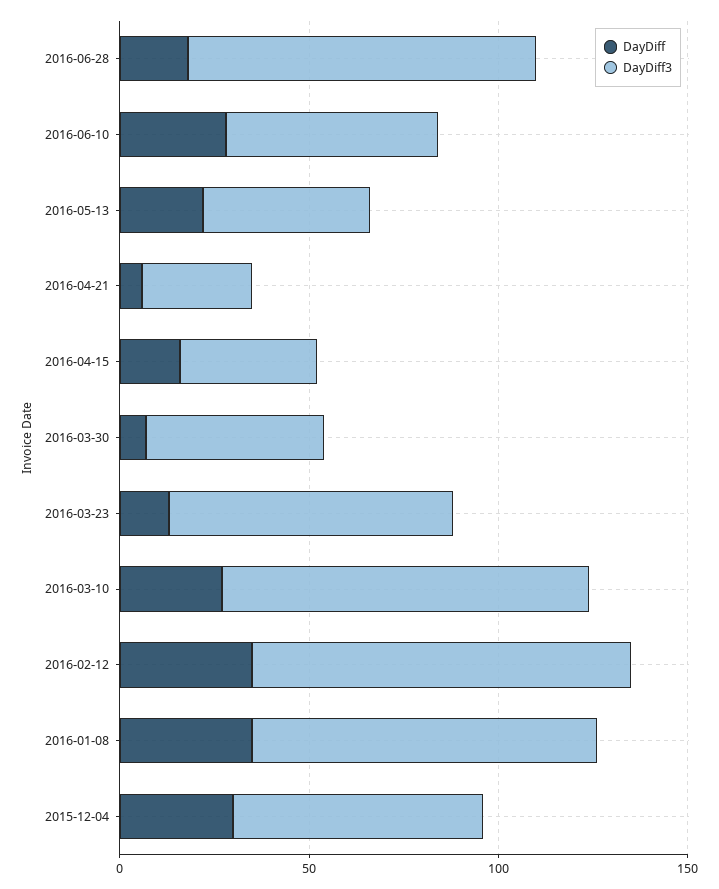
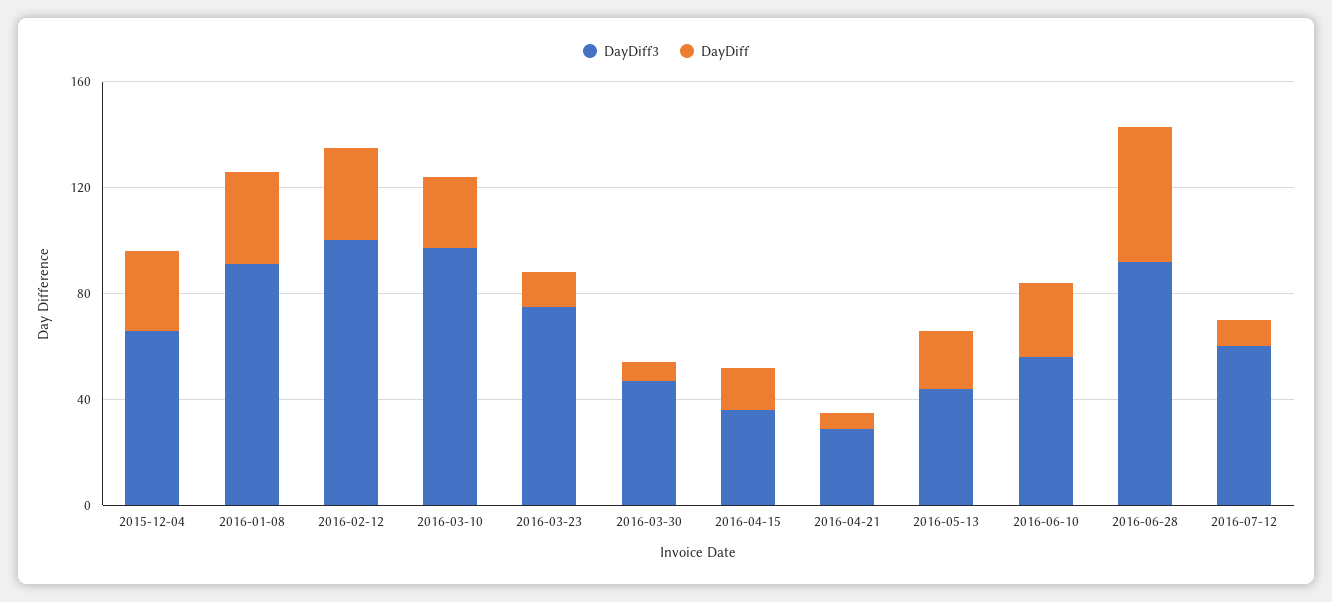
DayDiff, 2016-06-28: 20 -> 50
DayDiff3, 2016-07-12: none -> 60
DayDiff, 2016-07-12: none -> 10

